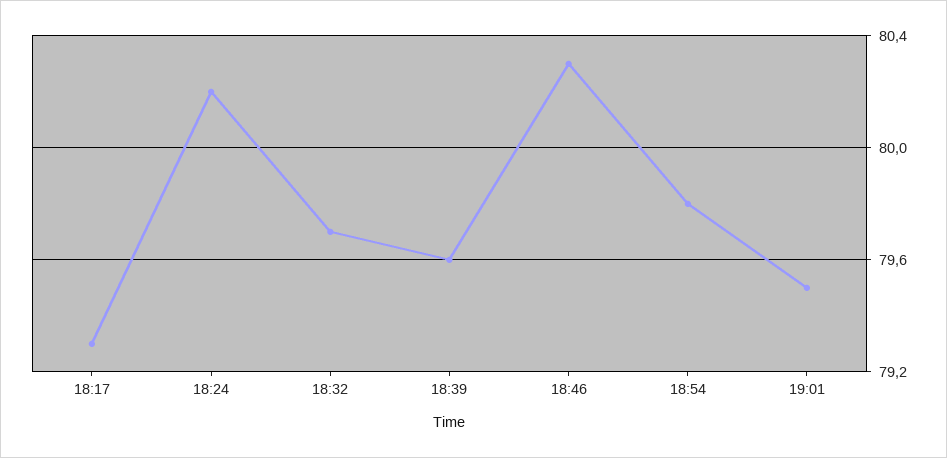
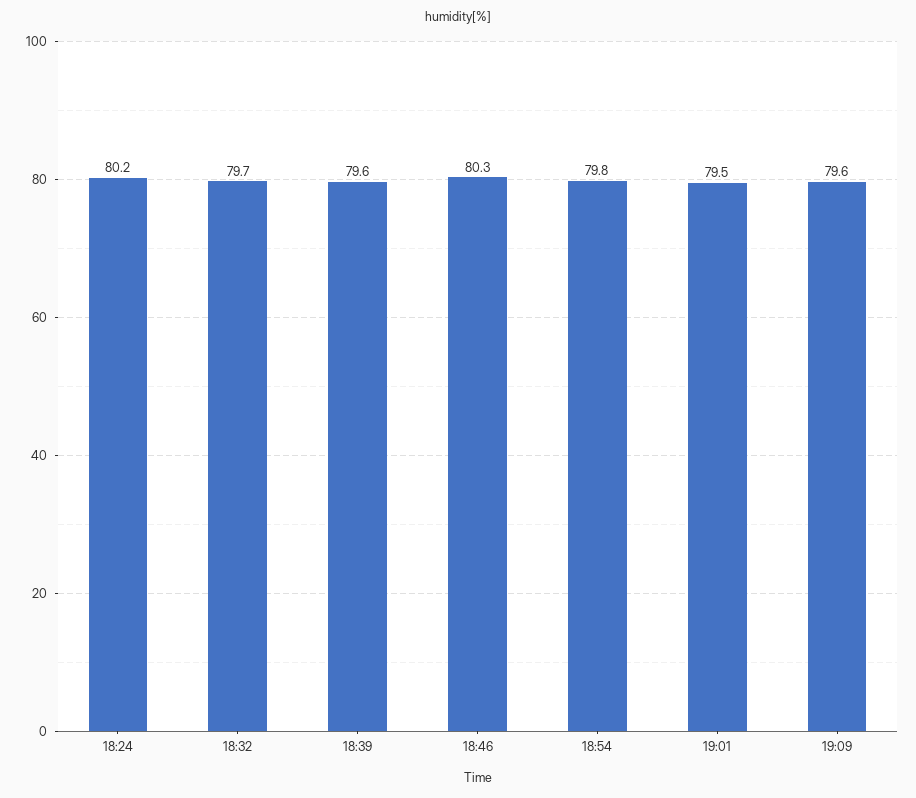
18:17: 79.3 -> none
19:09: none -> 79.6

